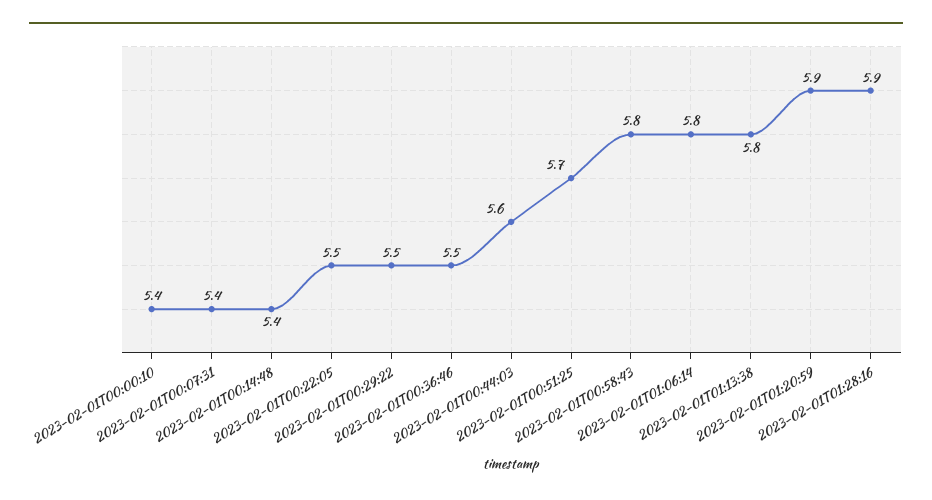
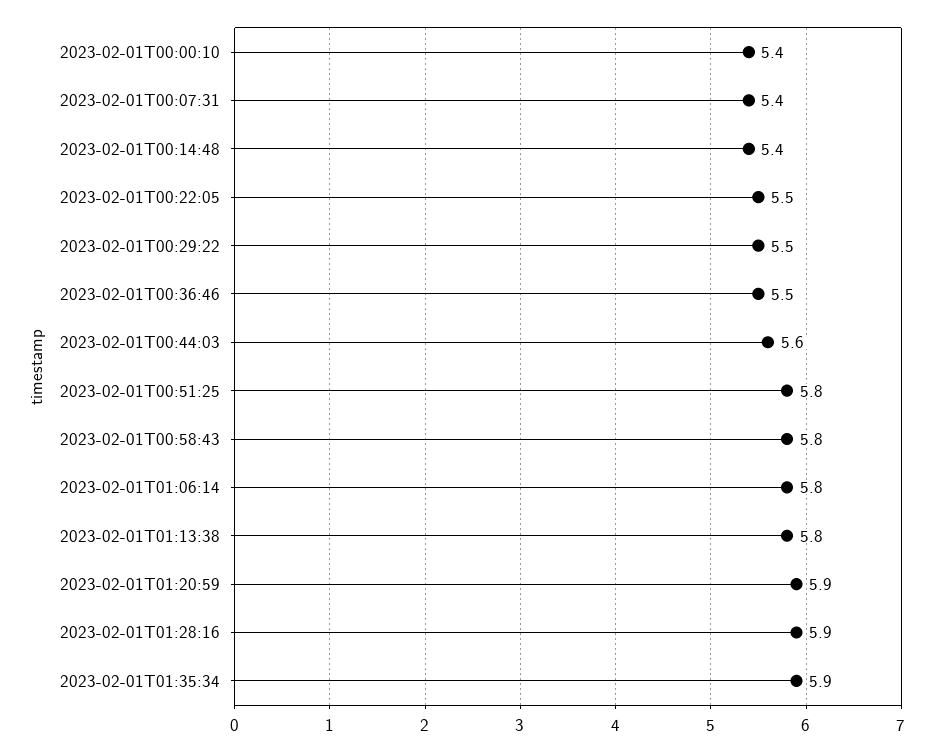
2023-02-01T00:51:25: 5.7 -> 5.8
2023-02-01T01:35:34: none -> 5.9

